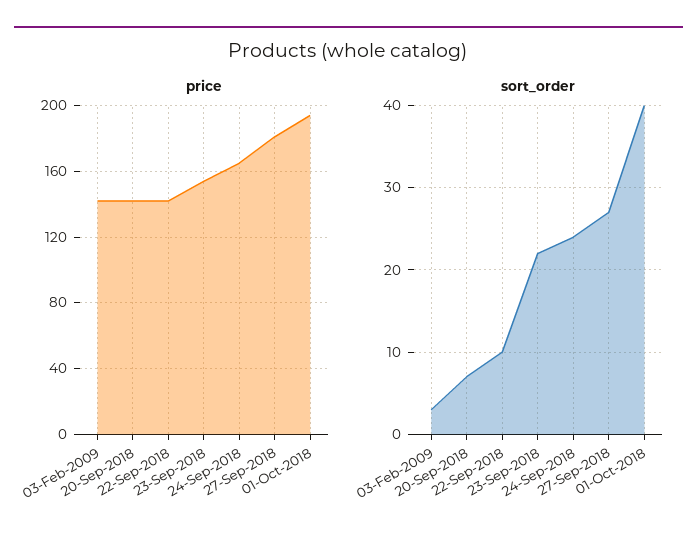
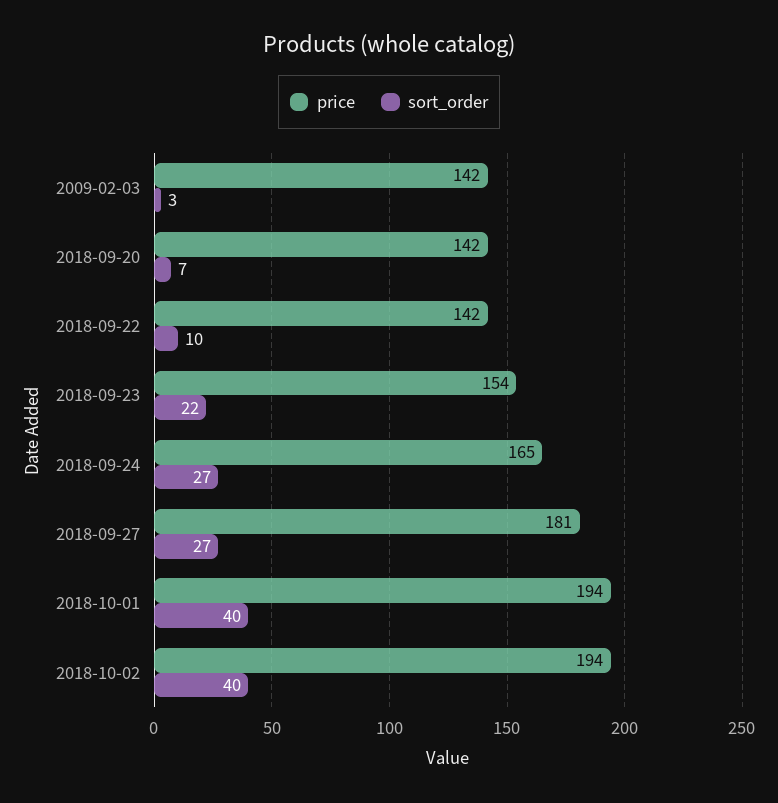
sort_order, 24-Sep-2018: 24 -> 27
price, 2018-10-02: none -> 194
sort_order, 2018-10-02: none -> 40

